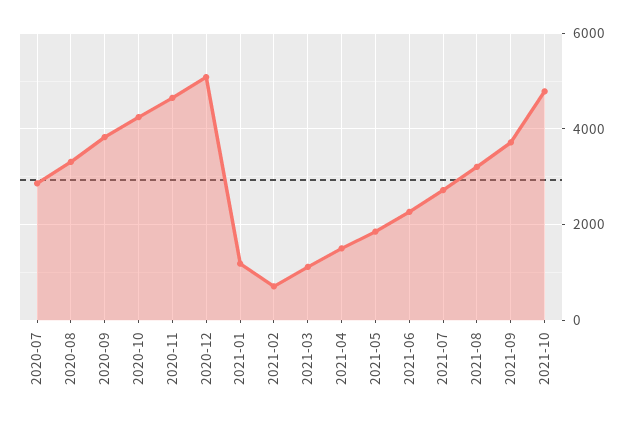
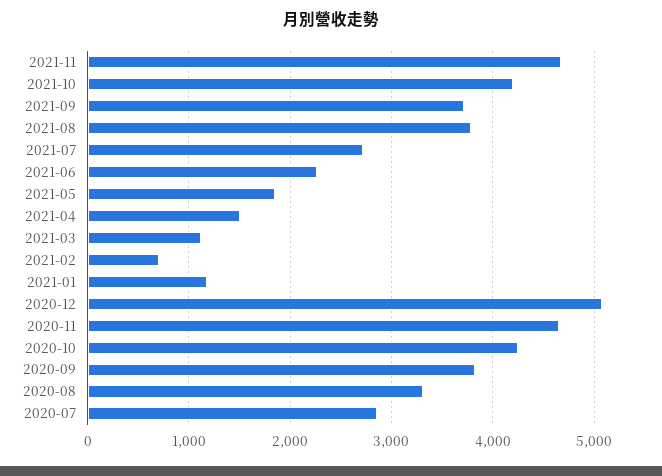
2021-08: 3200 -> 3800
2021-10: 4800 -> 4200
2021-11: none -> 4700

